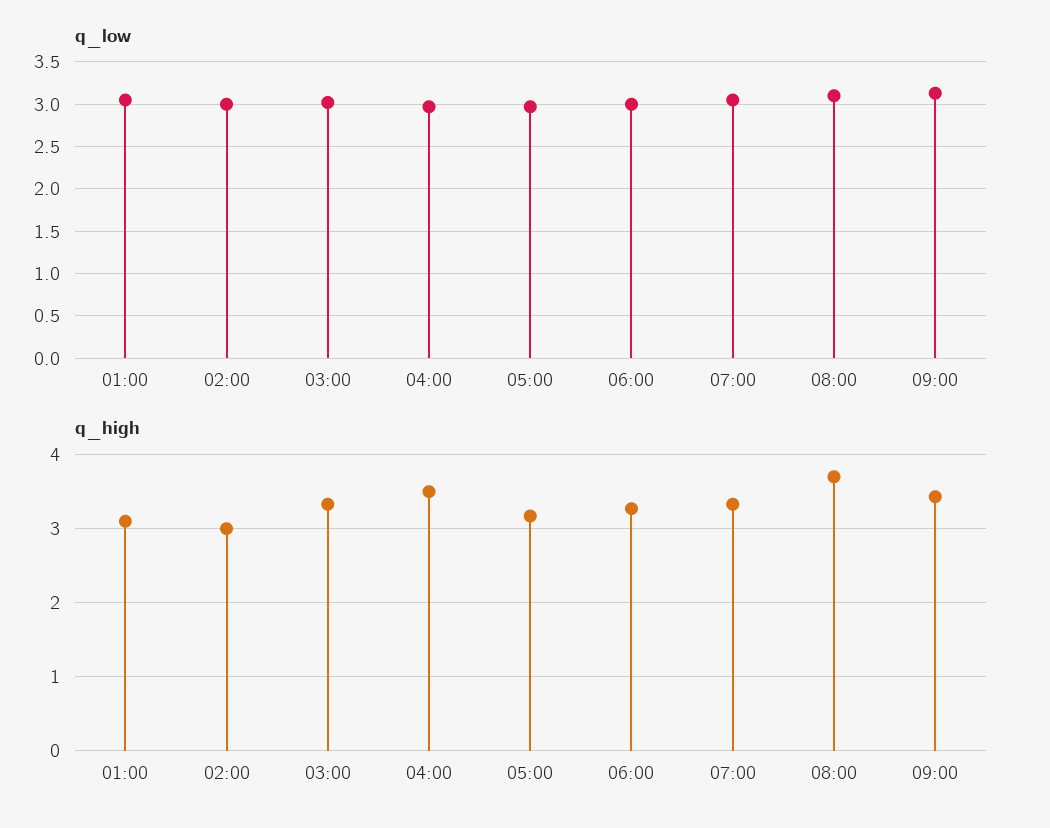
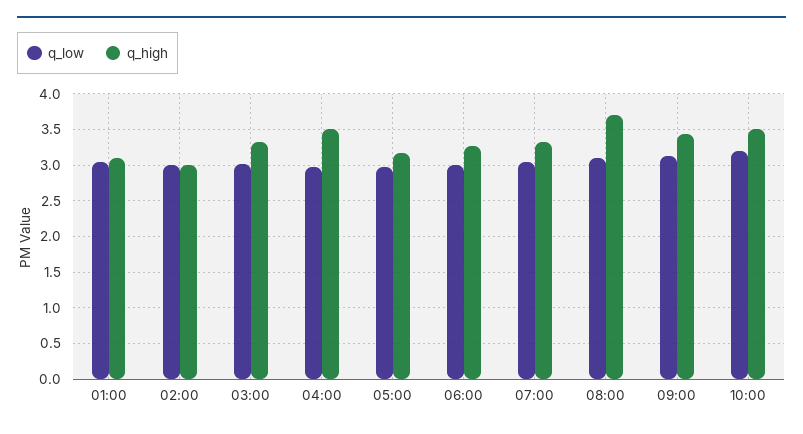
q_low, 10:00: none -> 3.2
q_high, 10:00: none -> 3.5

